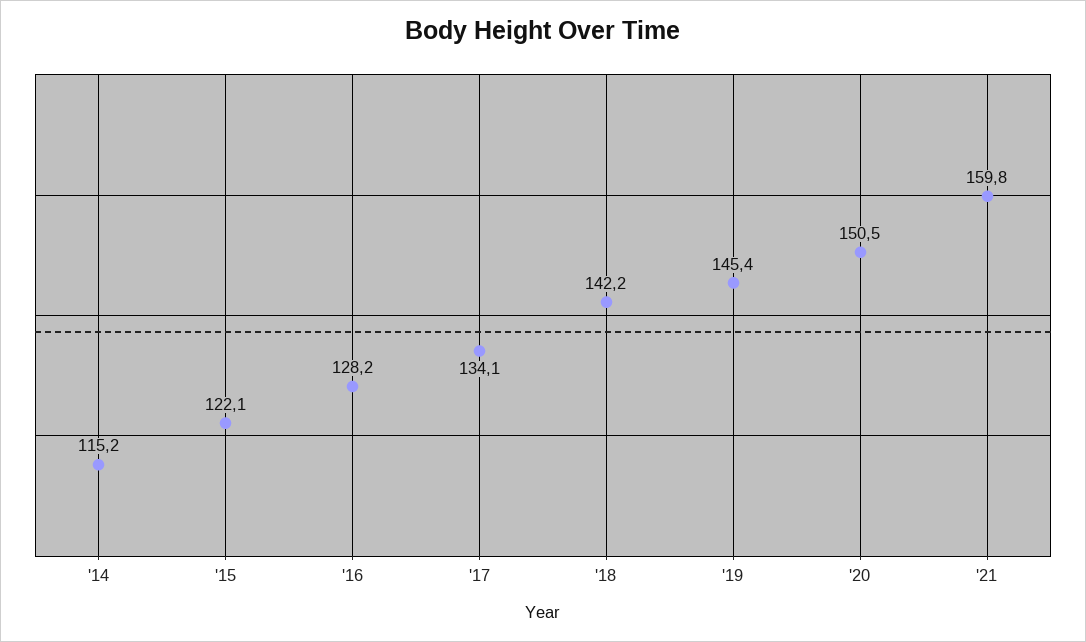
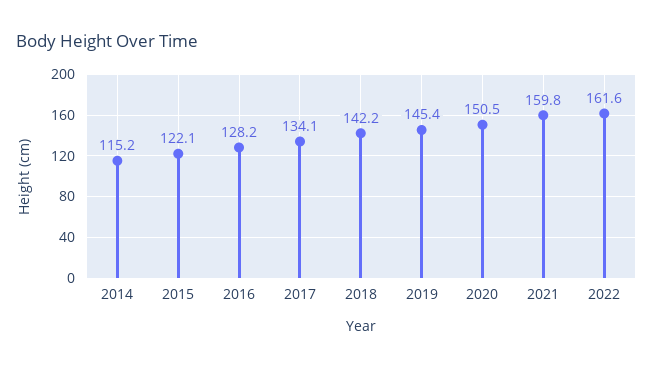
2022: none -> 161.6

